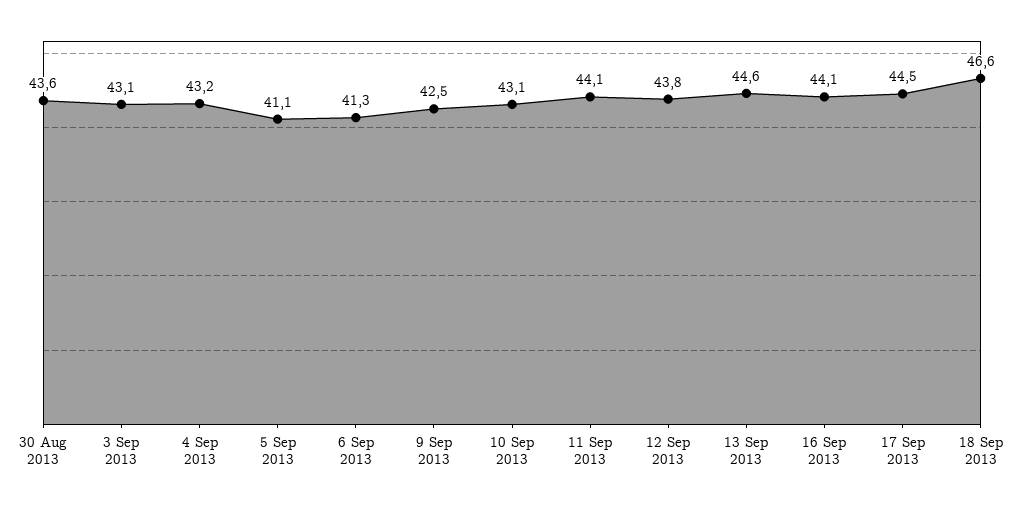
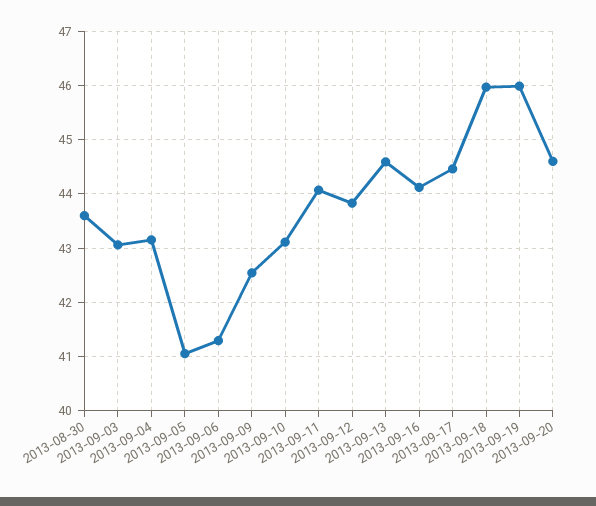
18 Sep 2013: 46.6 -> 46
2013-09-19: none -> 46
2013-09-20: none -> 44.6

